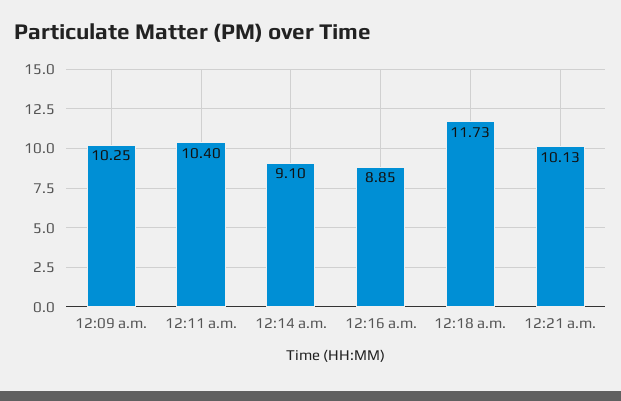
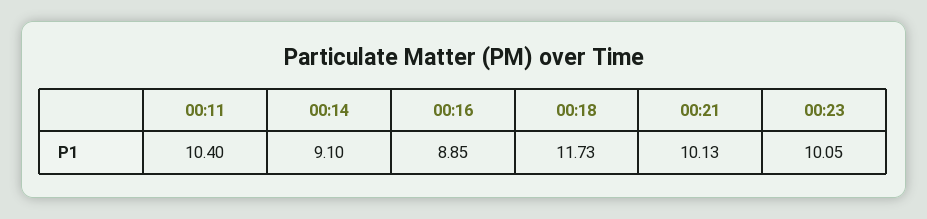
12:09 a.m.: 10.25 -> none
00:23: none -> 10.05

